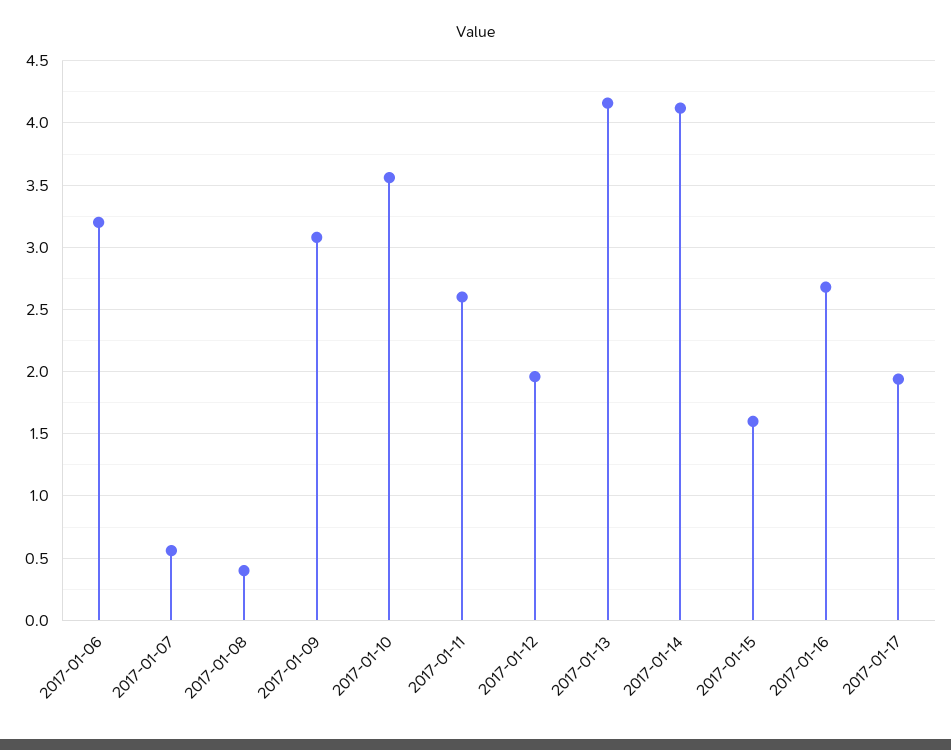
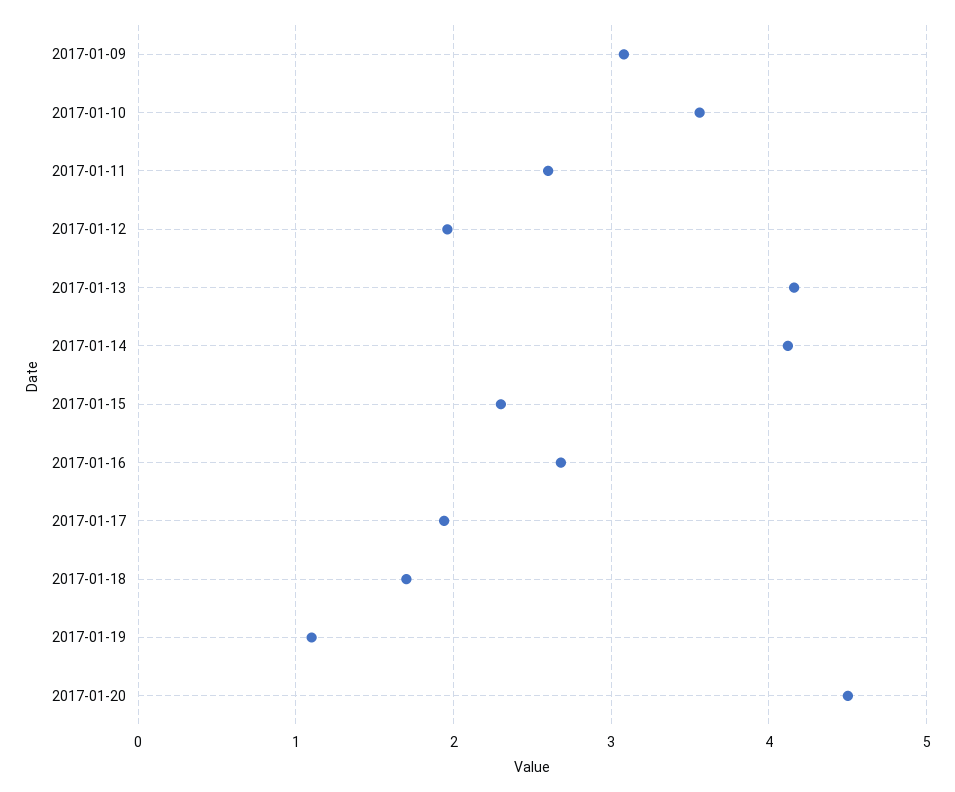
2017-01-06: 3.2 -> none
2017-01-07: 0.55 -> none
2017-01-08: 0.4 -> none
2017-01-15: 1.6 -> 2.3
2017-01-18: none -> 1.7
2017-01-19: none -> 1.1
2017-01-20: none -> 4.5

